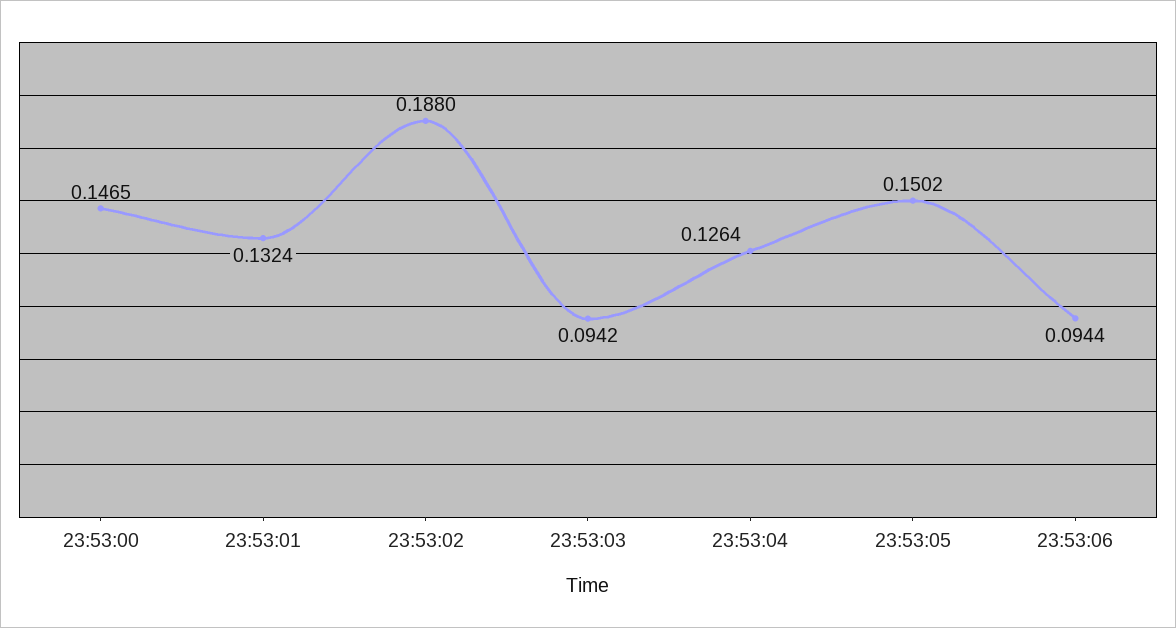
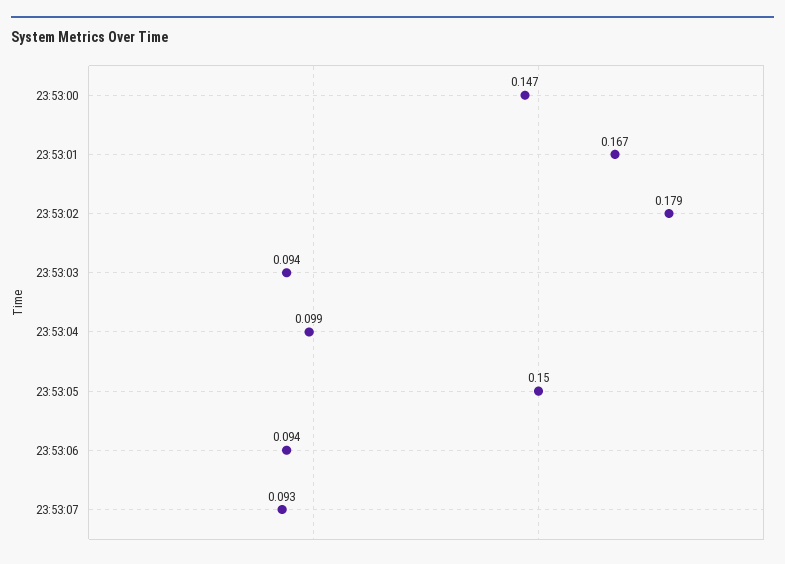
23:53:01: 0.1324 -> 0.167
23:53:02: 0.188 -> 0.179
23:53:04: 0.1264 -> 0.099
23:53:07: none -> 0.093

